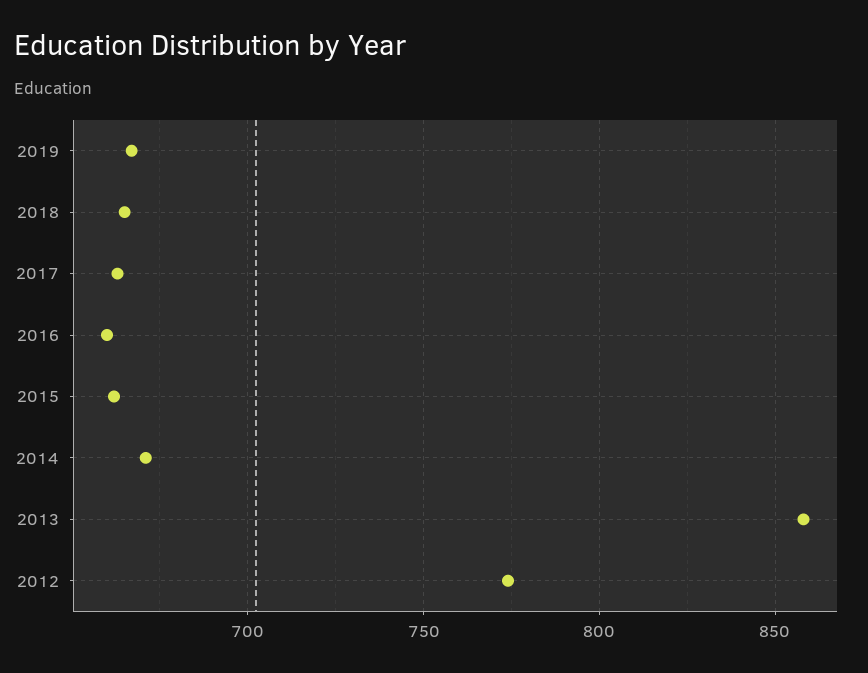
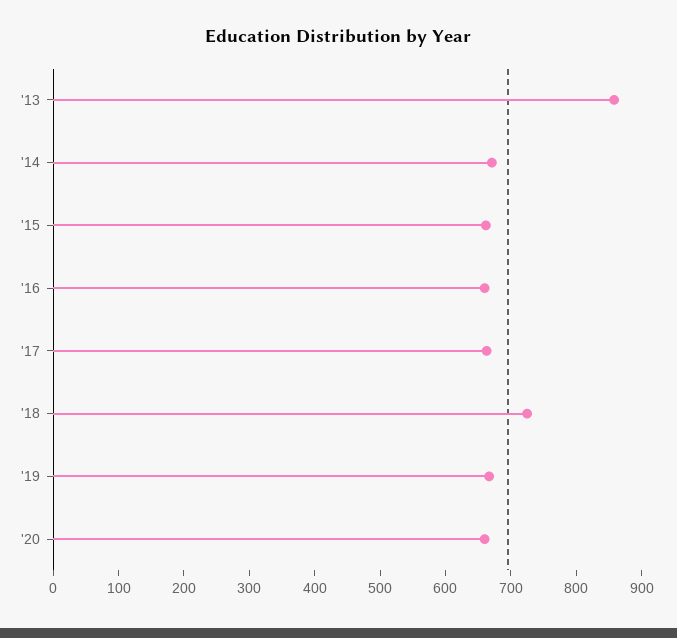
2018: 665 -> 720
2012: 775 -> none
'20: none -> 660

